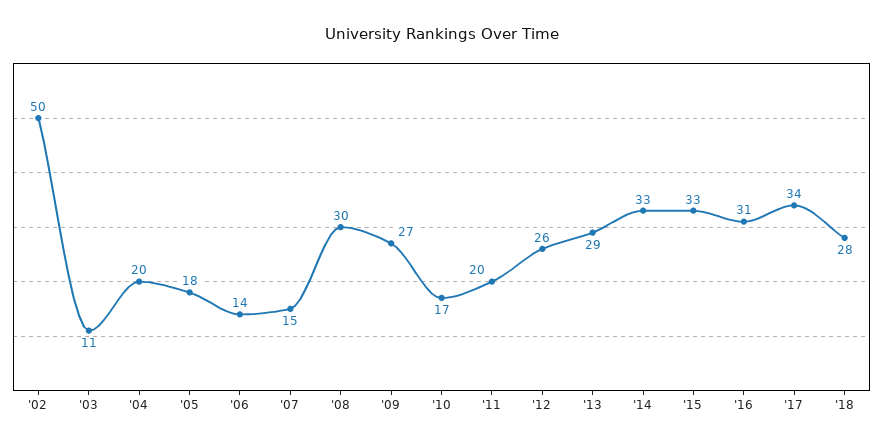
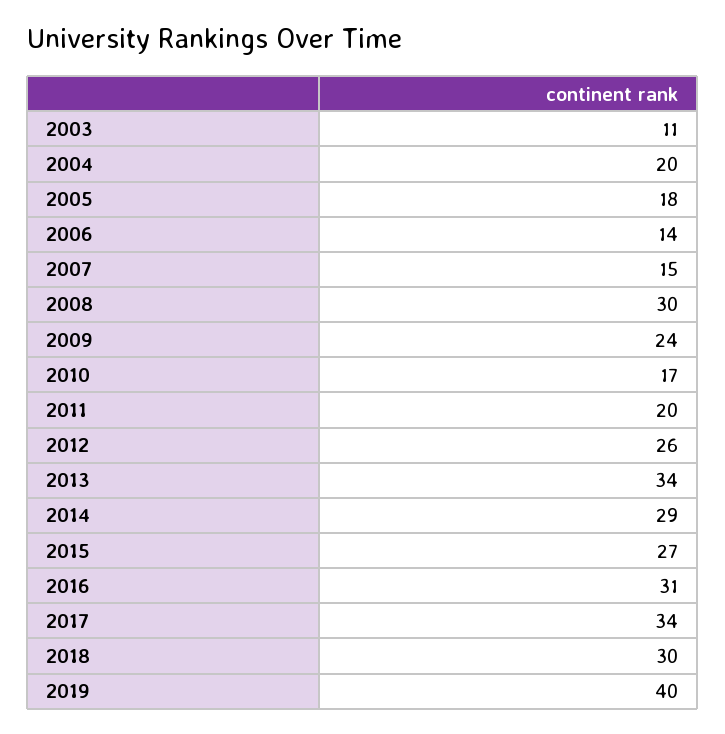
'02: 50 -> none
'09: 27 -> 24
'13: 29 -> 34
'14: 33 -> 29
'15: 33 -> 27
'18: 28 -> 30
2019: none -> 40

